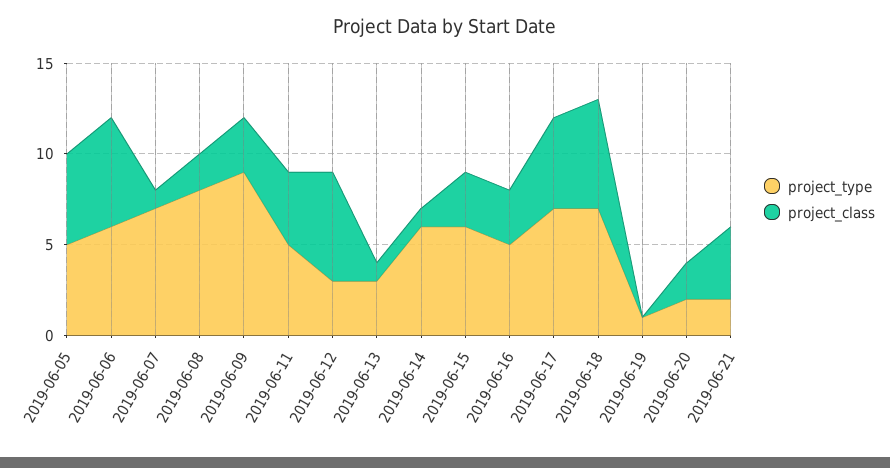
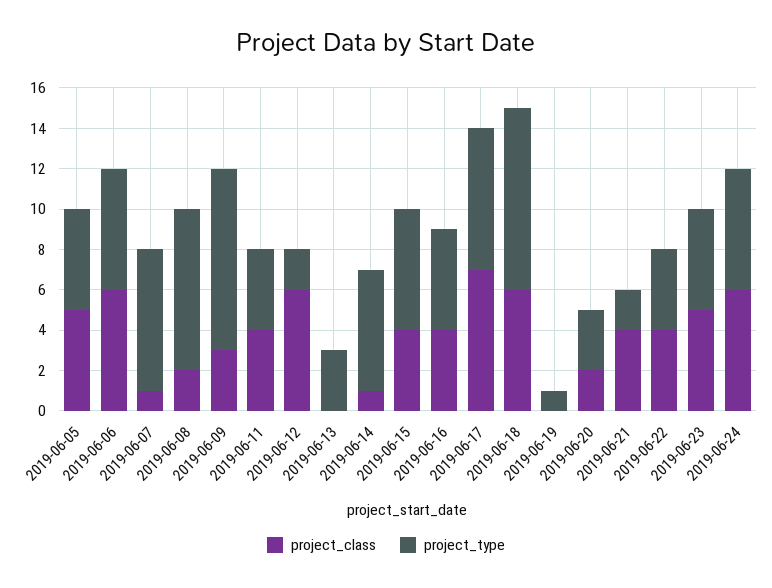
project_type, 2019-06-11: 5 -> 4
project_type, 2019-06-12: 3 -> 2
project_class, 2019-06-13: 1 -> 0
project_class, 2019-06-15: 3 -> 4
project_class, 2019-06-16: 3 -> 4
project_class, 2019-06-17: 5 -> 7
project_type, 2019-06-18: 7 -> 9
project_type, 2019-06-20: 2 -> 3
project_class, 2019-06-22: none -> 4
project_type, 2019-06-22: none -> 4
project_class, 2019-06-23: none -> 5
project_type, 2019-06-23: none -> 5
project_class, 2019-06-24: none -> 6
project_type, 2019-06-24: none -> 6

